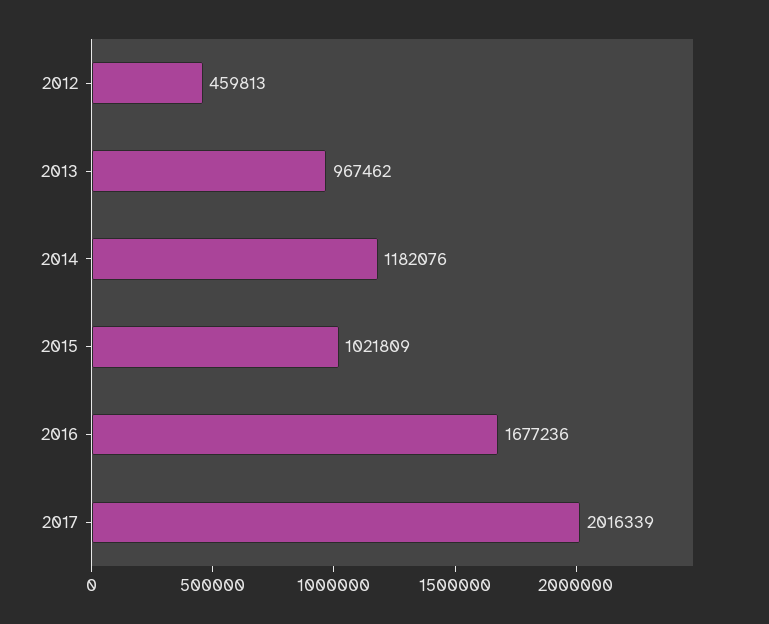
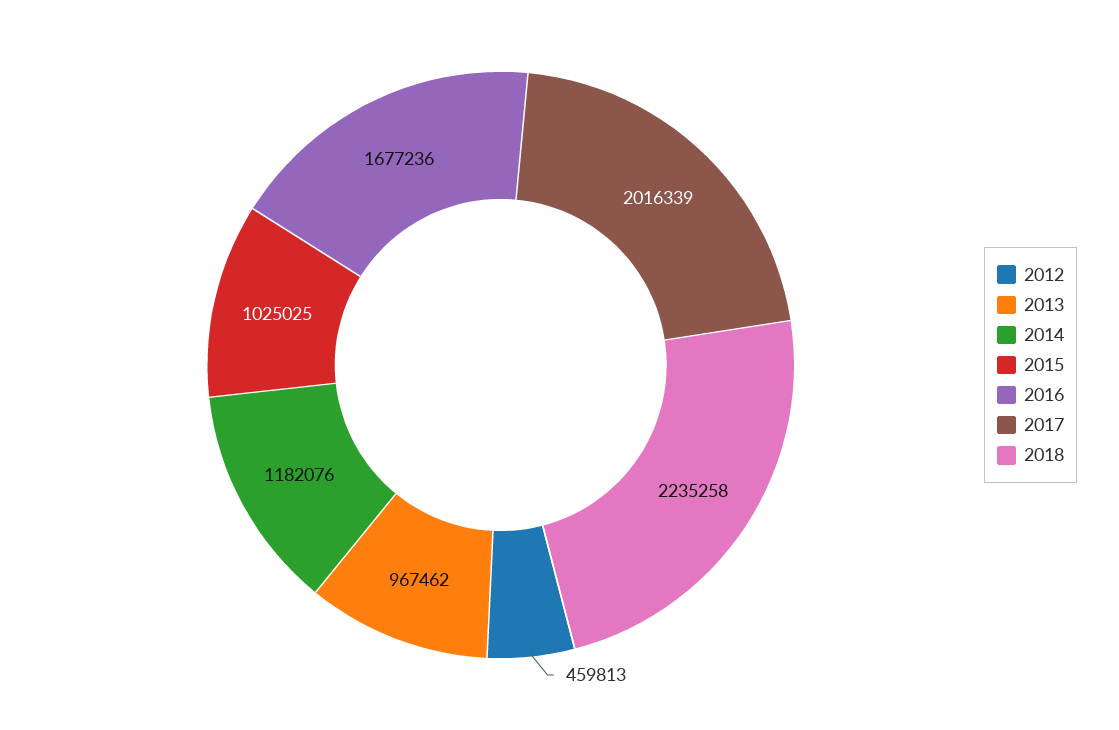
2015: 1021809 -> 1025025
2018: none -> 2235258

